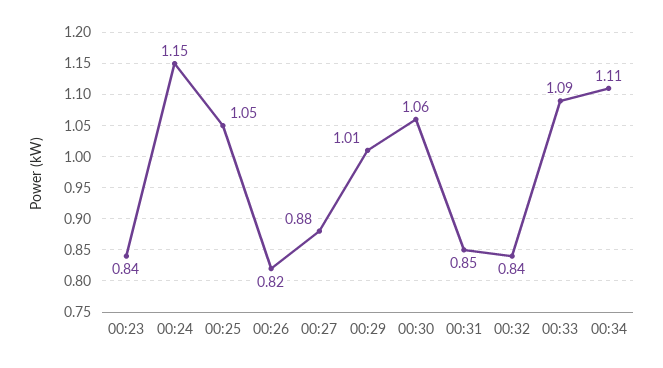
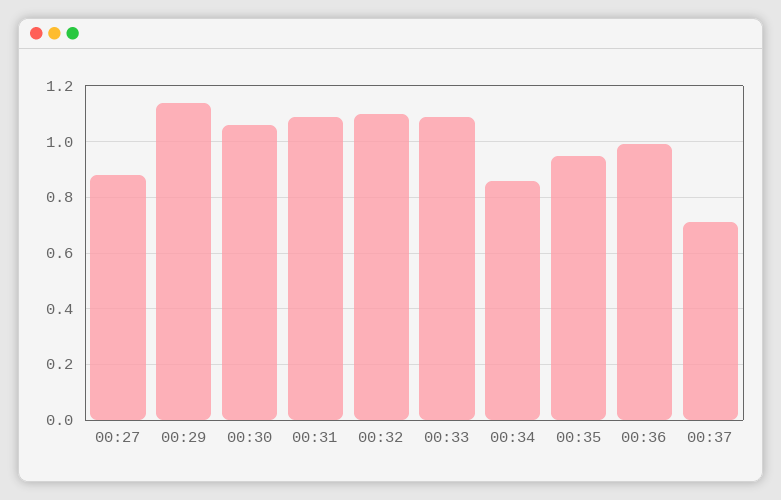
00:23: 0.84 -> none
00:24: 1.15 -> none
00:25: 1.05 -> none
00:26: 0.82 -> none
00:29: 1.01 -> 1.15
00:31: 0.85 -> 1.1
00:32: 0.84 -> 1.1
00:34: 1.11 -> 0.85
00:35: none -> 0.95
00:36: none -> 1
00:37: none -> 0.7

